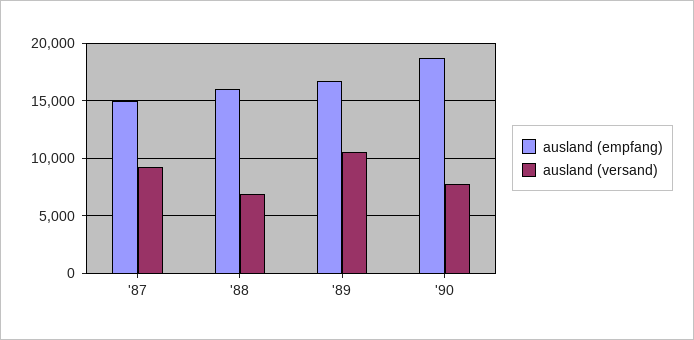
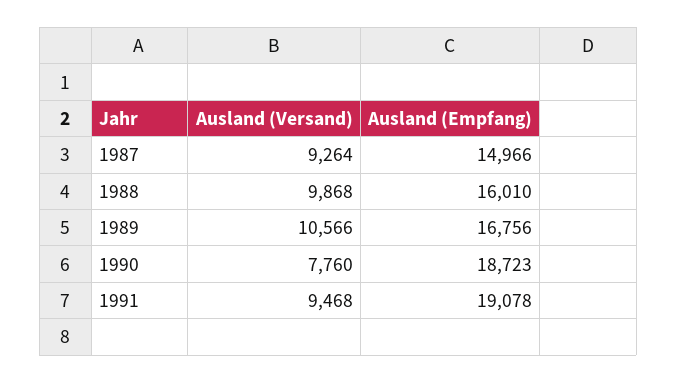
ausland (versand), '88: 7000 -> 9868
ausland (versand), 1991: none -> 9468
ausland (empfang), 1991: none -> 19078

